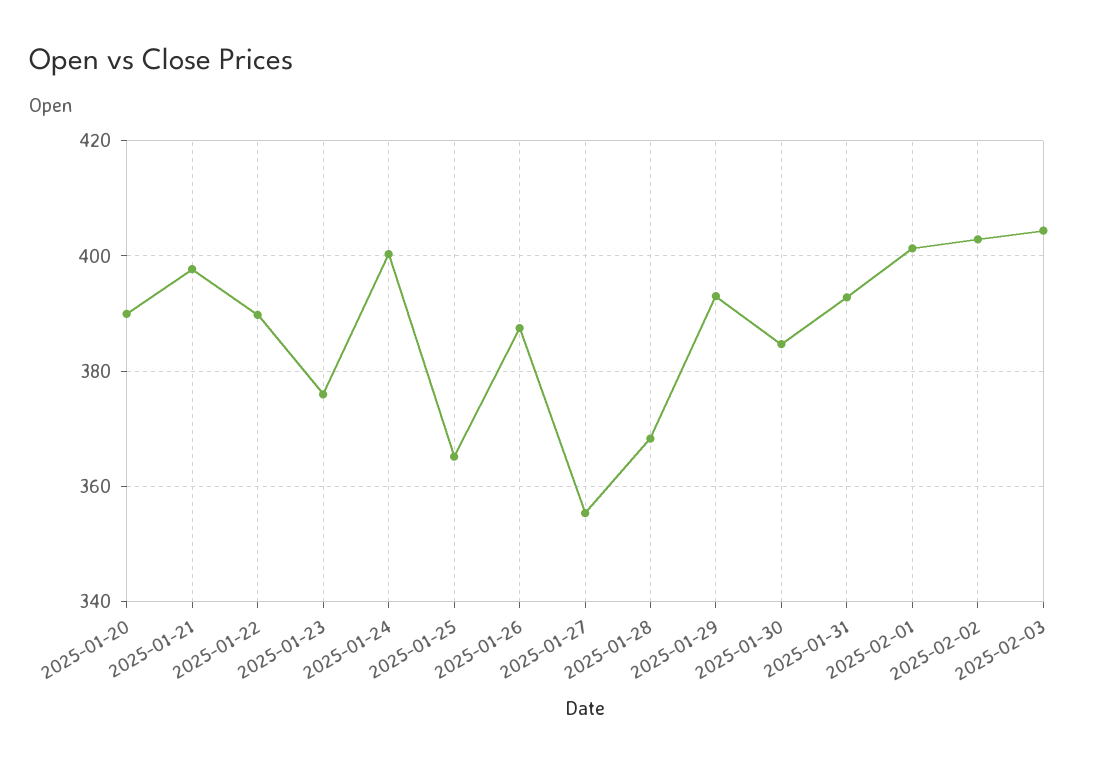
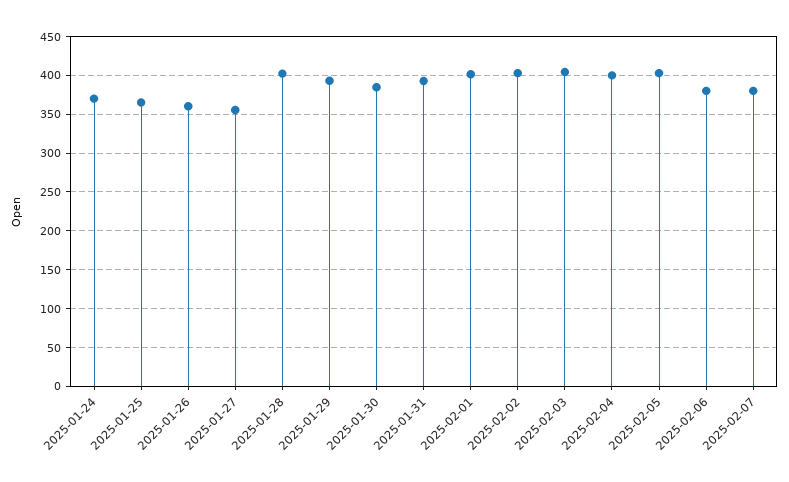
2025-01-20: 390 -> none
2025-01-21: 398 -> none
2025-01-22: 390 -> none
2025-01-23: 376 -> none
2025-01-24: 400 -> 370
2025-01-26: 388 -> 360
2025-01-28: 368 -> 400
2025-02-04: none -> 400
2025-02-05: none -> 400
2025-02-06: none -> 380
2025-02-07: none -> 380

